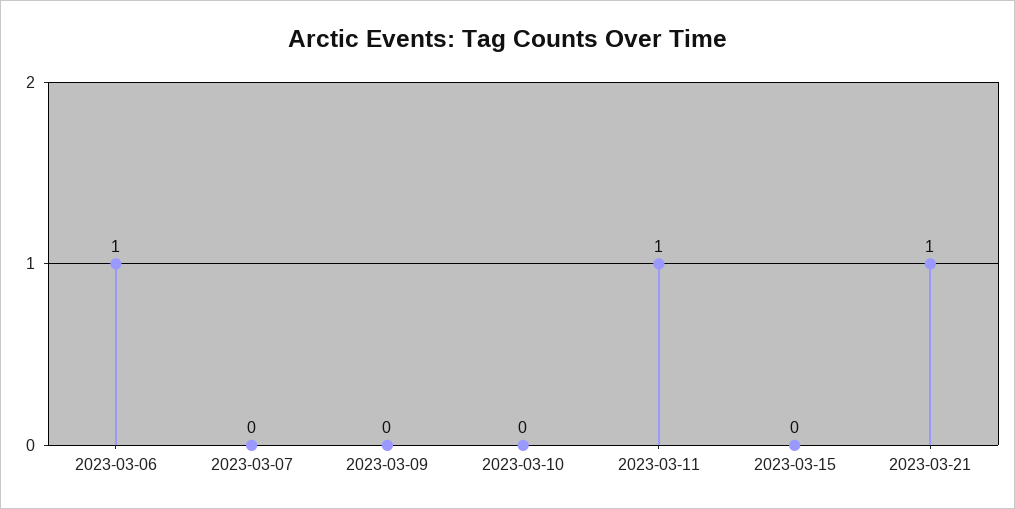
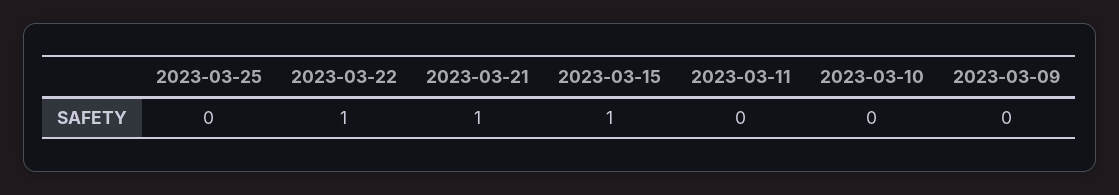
2023-03-06: 1 -> none
2023-03-07: 0 -> none
2023-03-11: 1 -> 0
2023-03-15: 0 -> 1
2023-03-25: none -> 0
2023-03-22: none -> 1

